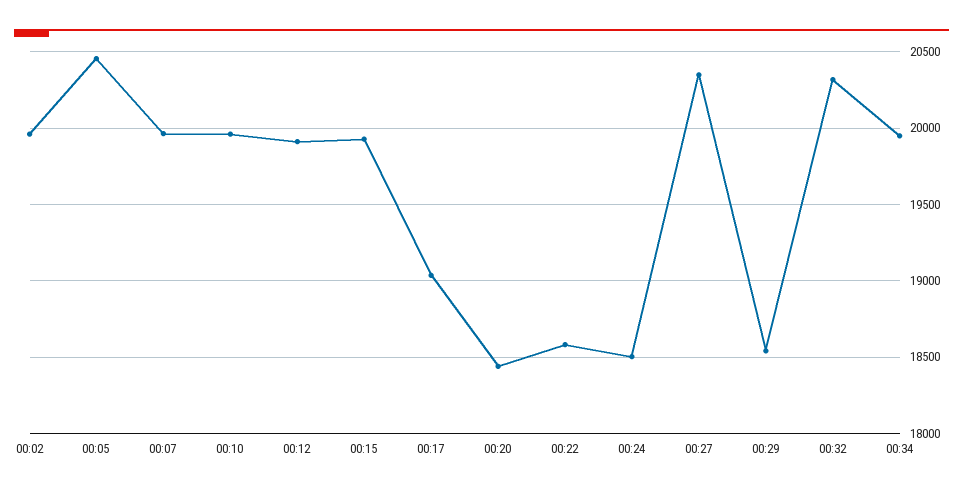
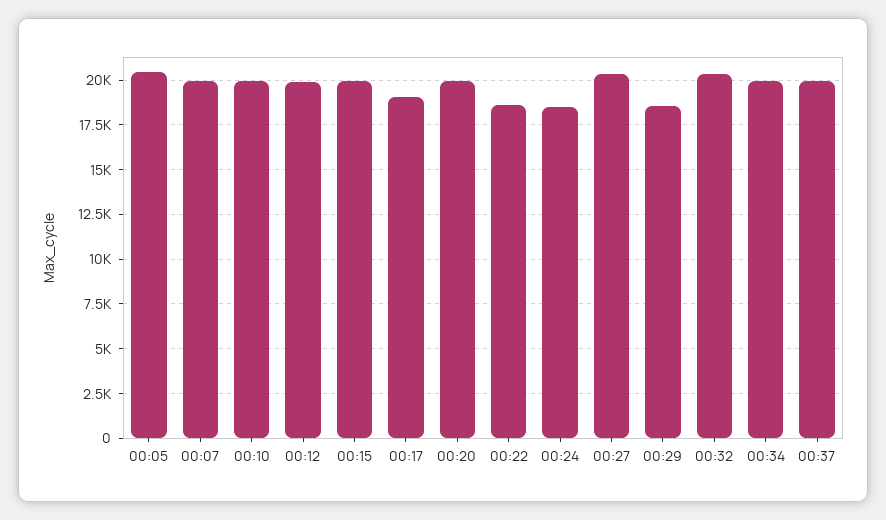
00:02: 19950 -> none
00:20: 18450 -> 20000
00:37: none -> 20000

